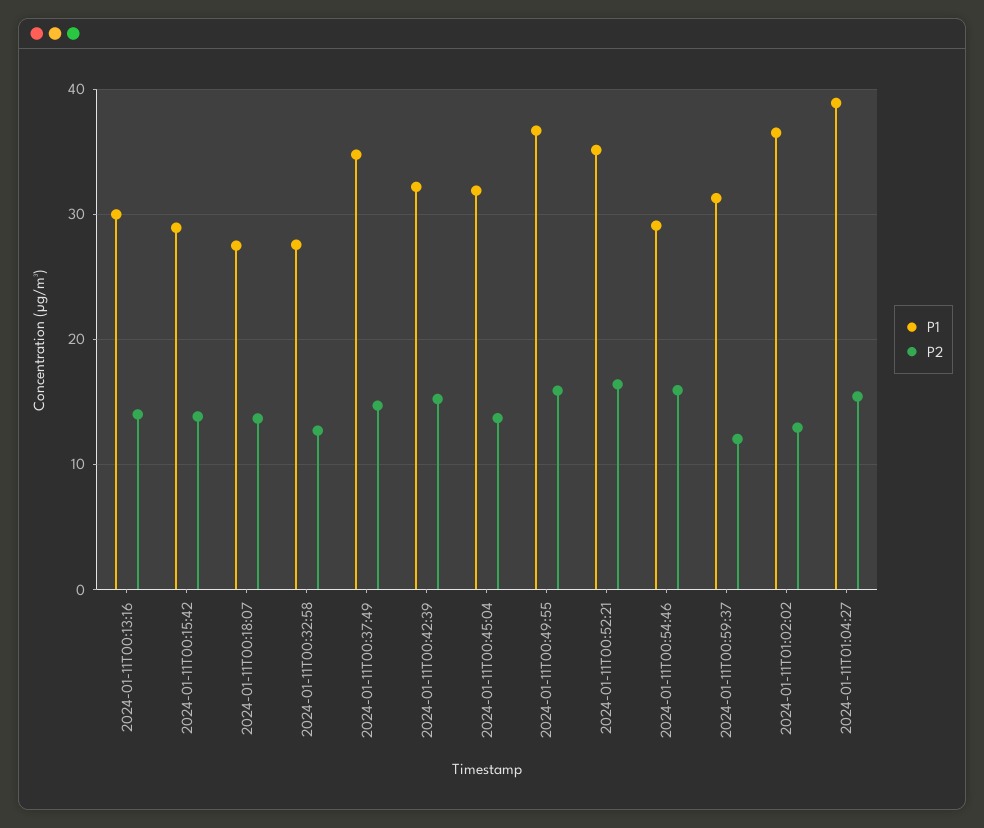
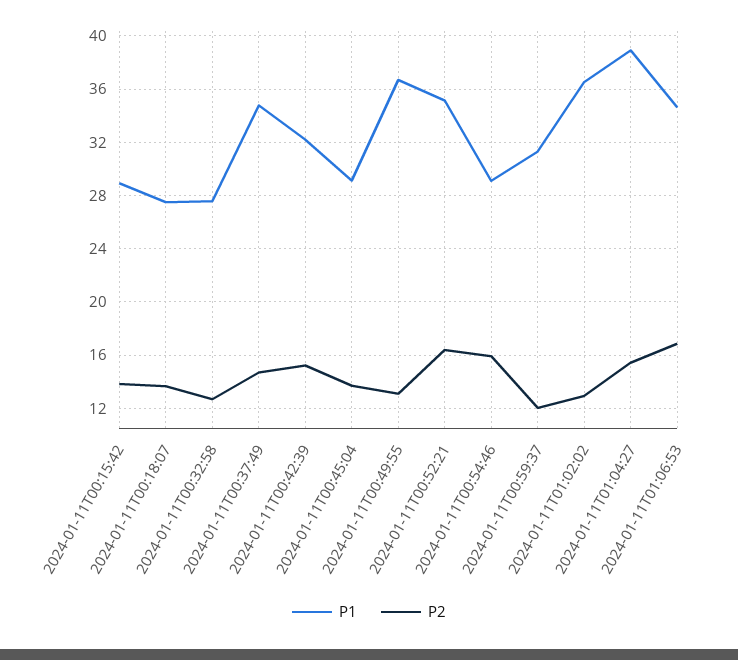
P1, 2024-01-11T00:13:16: 30 -> none
P2, 2024-01-11T00:13:16: 14 -> none
P1, 2024-01-11T00:45:04: 32 -> 29
P2, 2024-01-11T00:49:55: 16 -> 13
P1, 2024-01-11T01:06:53: none -> 34.5
P2, 2024-01-11T01:06:53: none -> 17

